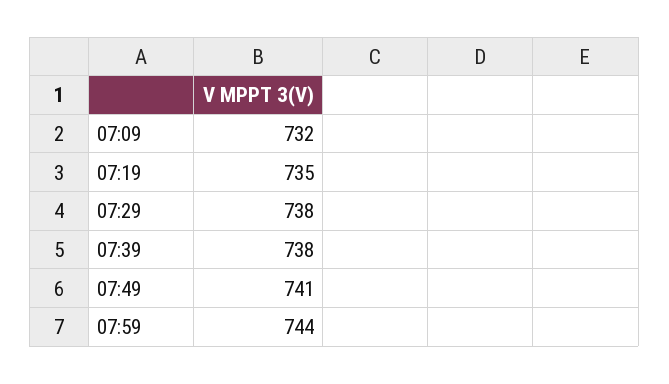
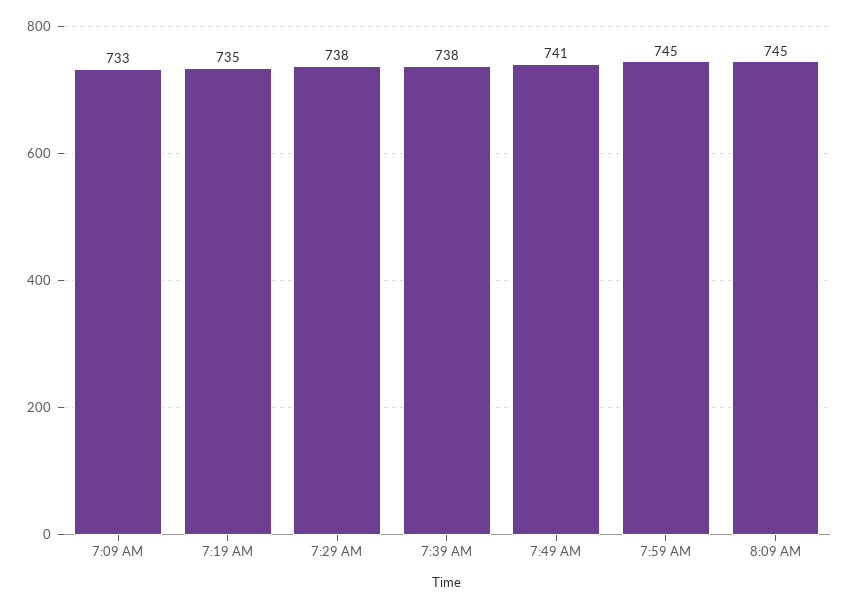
07:09: 732 -> 733
07:59: 744 -> 745
8:09 AM: none -> 745

